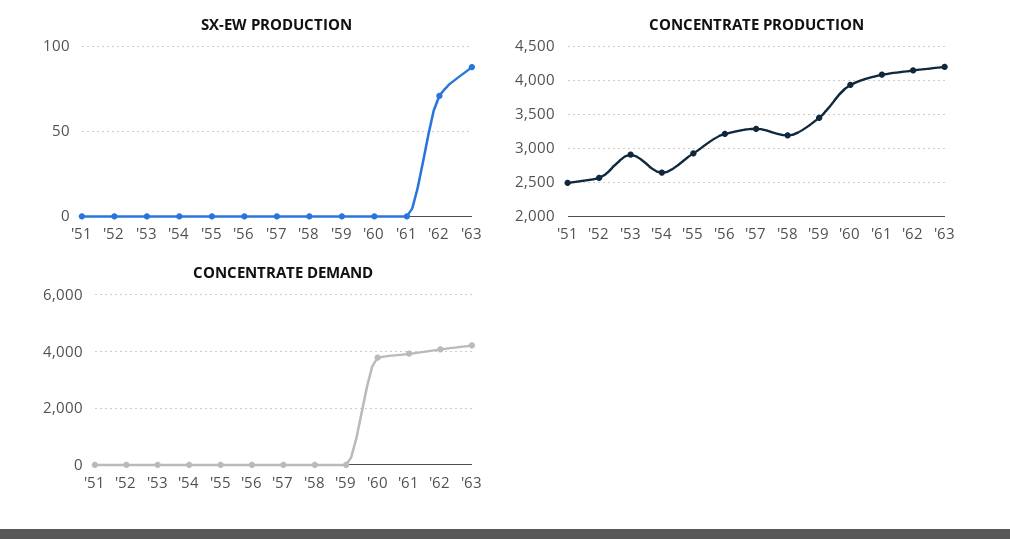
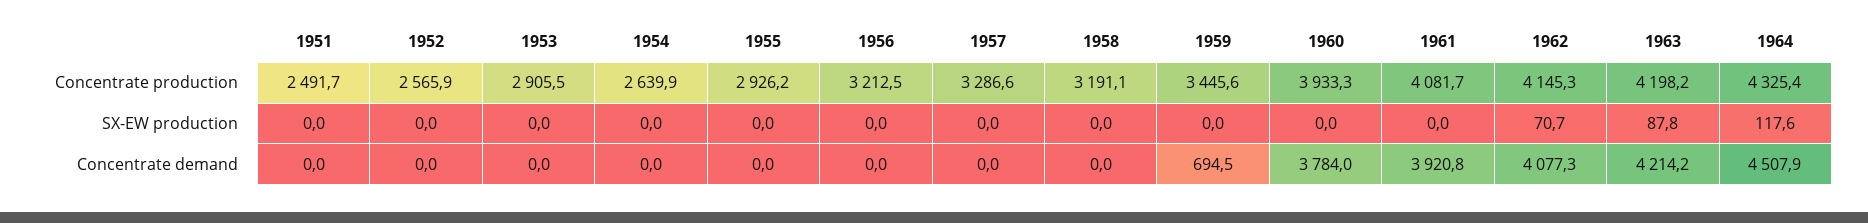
CONCENTRATE DEMAND, '59: 0 -> 694.5
CONCENTRATE PRODUCTION, 1964: none -> 4325.4
SX-EW PRODUCTION, 1964: none -> 117.6
CONCENTRATE DEMAND, 1964: none -> 4507.9

